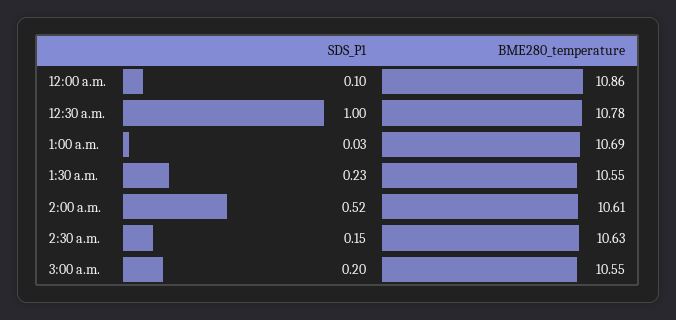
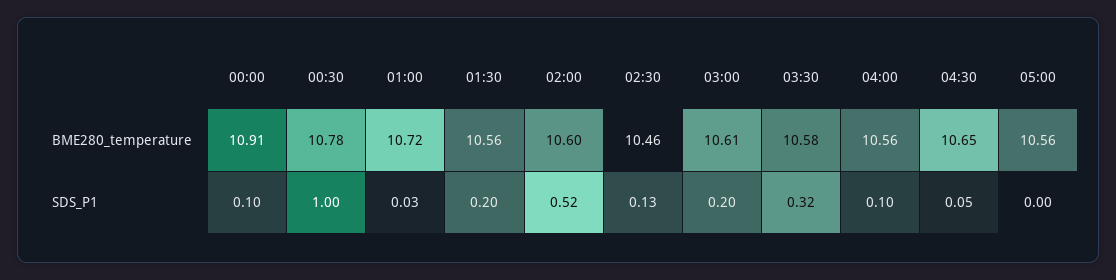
BME280_temperature, 12:00 a.m.: 10.86 -> 10.91
BME280_temperature, 1:00 a.m.: 10.69 -> 10.72
SDS_P1, 1:30 a.m.: 0.23 -> 0.2
BME280_temperature, 1:30 a.m.: 10.55 -> 10.56
BME280_temperature, 2:00 a.m.: 10.61 -> 10.6
SDS_P1, 2:30 a.m.: 0.15 -> 0.13
BME280_temperature, 2:30 a.m.: 10.63 -> 10.46
BME280_temperature, 3:00 a.m.: 10.55 -> 10.61
BME280_temperature, 03:30: none -> 10.58
BME280_temperature, 04:00: none -> 10.56
BME280_temperature, 04:30: none -> 10.65
BME280_temperature, 05:00: none -> 10.56
SDS_P1, 03:30: none -> 0.32
SDS_P1, 04:00: none -> 0.1
SDS_P1, 04:30: none -> 0.05
SDS_P1, 05:00: none -> 0

